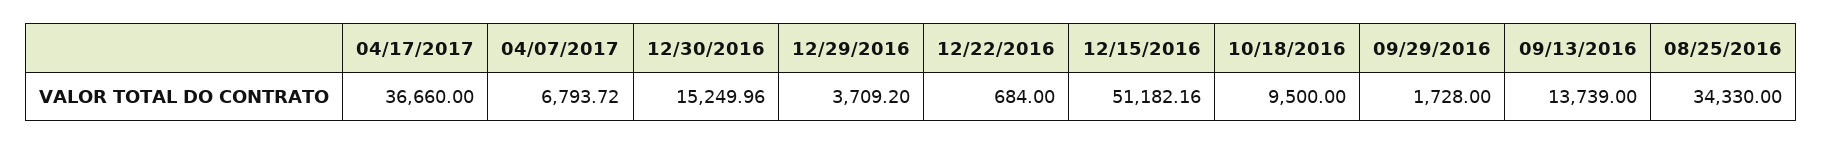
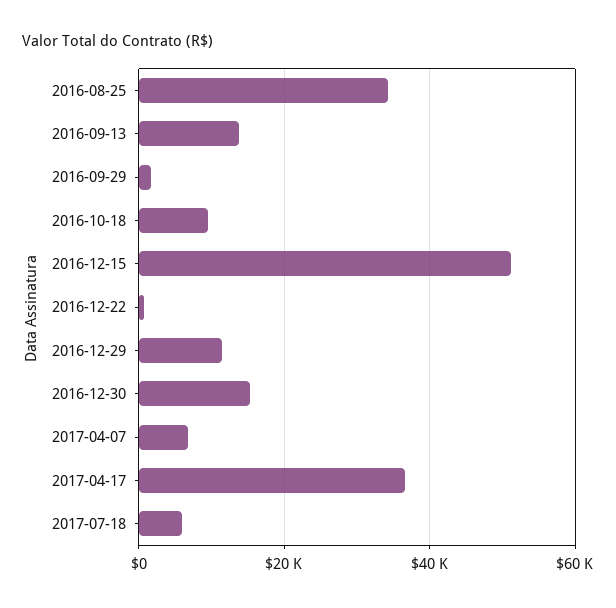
12/29/2016: 3709.2 -> 12000
2017-07-18: none -> 6000

